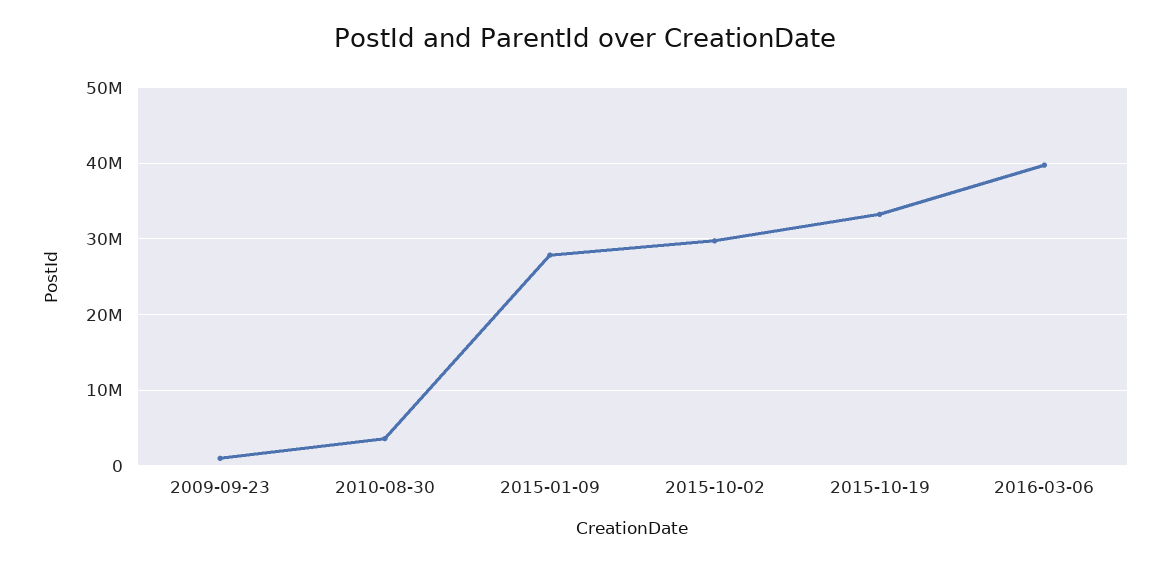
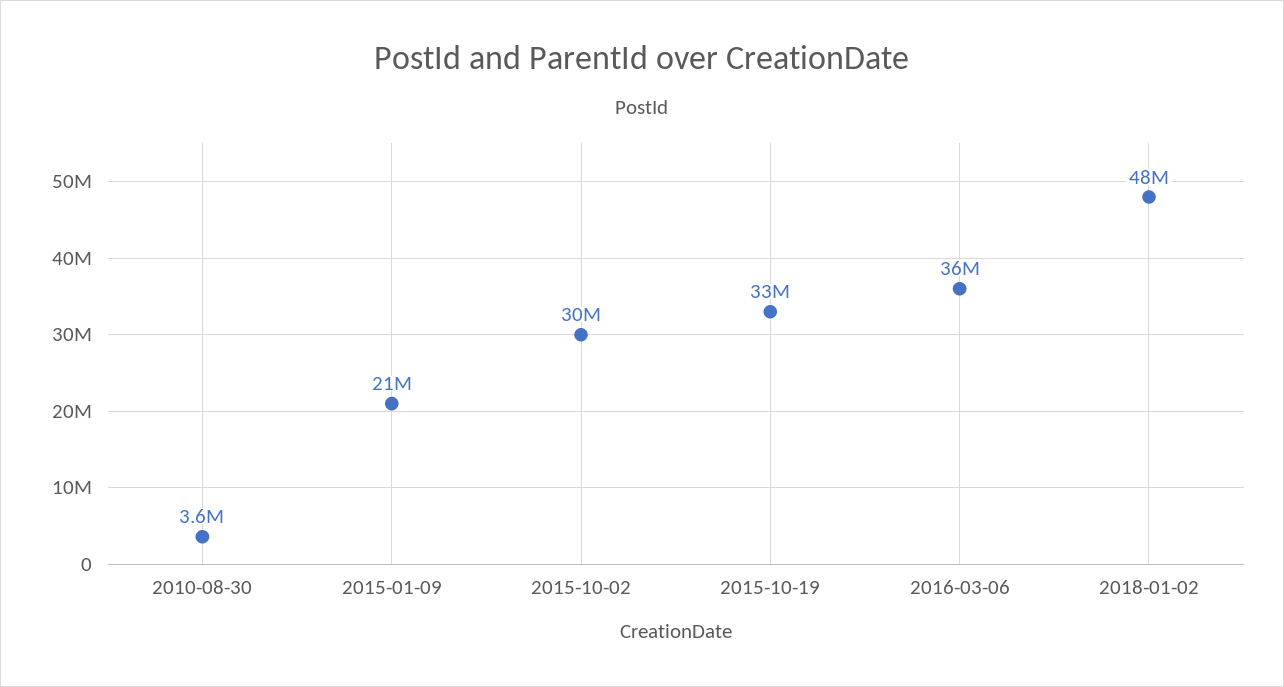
2009-09-23: 1000000 -> none
2015-01-09: 28000000 -> 21000000
2016-03-06: 40000000 -> 36000000
2018-01-02: none -> 48000000

